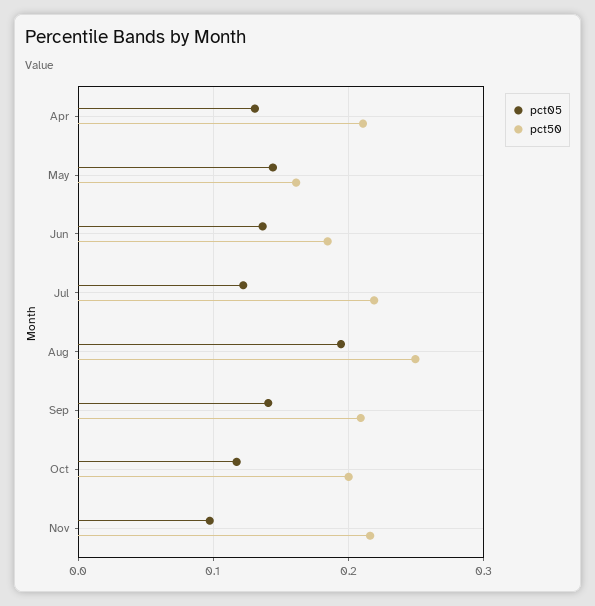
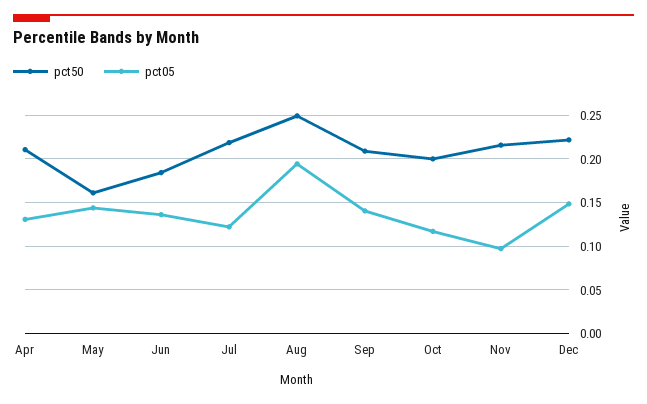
pct50, Dec: none -> 0.22
pct05, Dec: none -> 0.15

